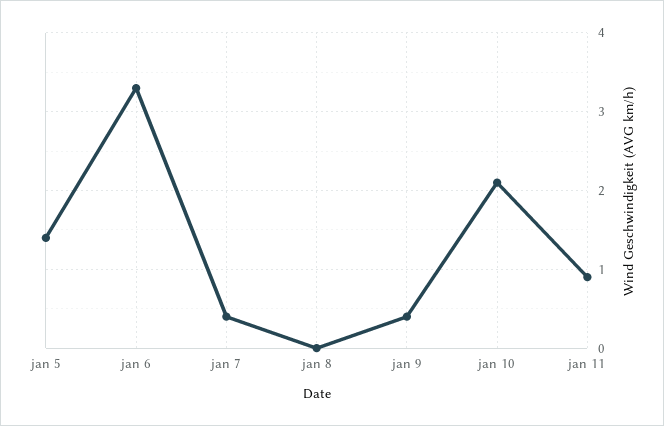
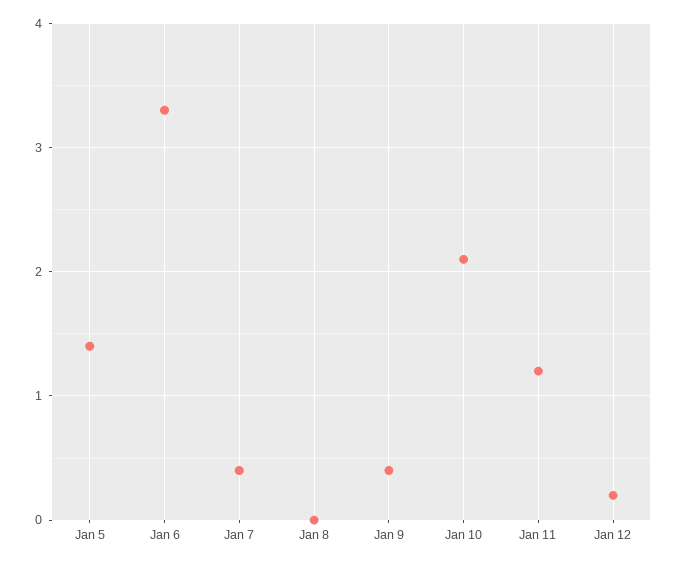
jan 11: 0.9 -> 1.2
Jan 12: none -> 0.2

